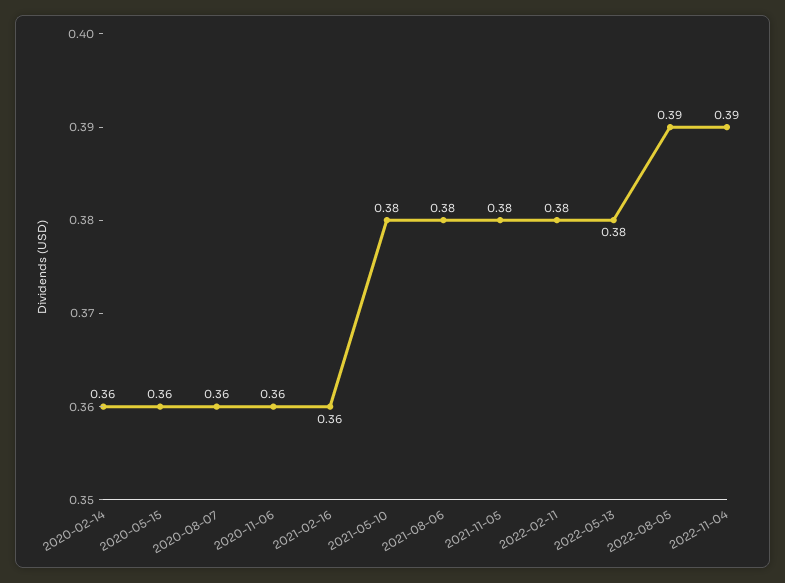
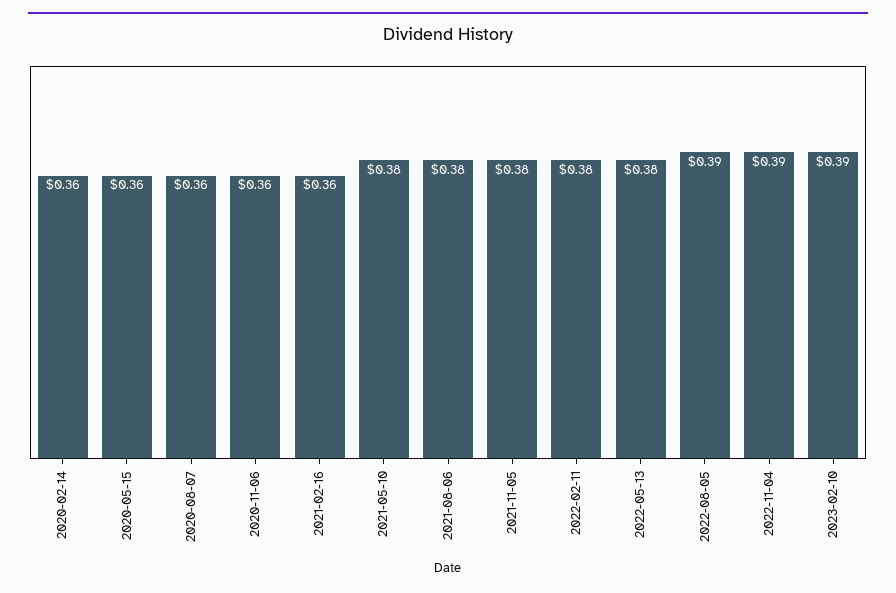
2023-02-10: none -> 0.39

